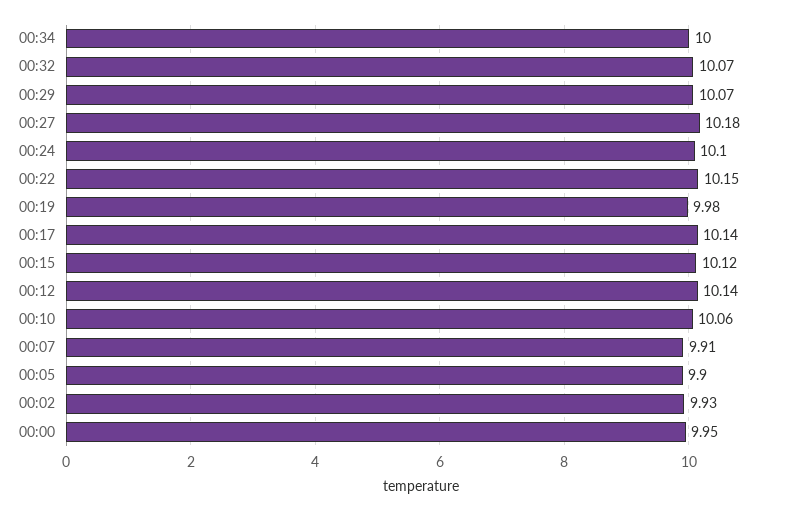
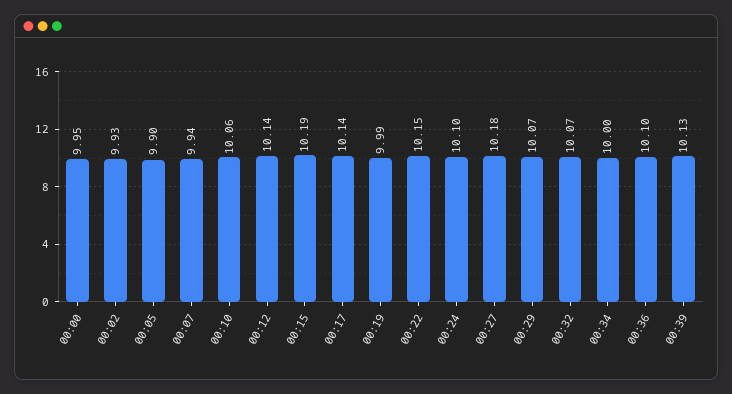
00:19: 9.98 -> 9.99
00:15: 10.12 -> 10.19
00:07: 9.91 -> 9.94
00:36: none -> 10.1
00:39: none -> 10.13

